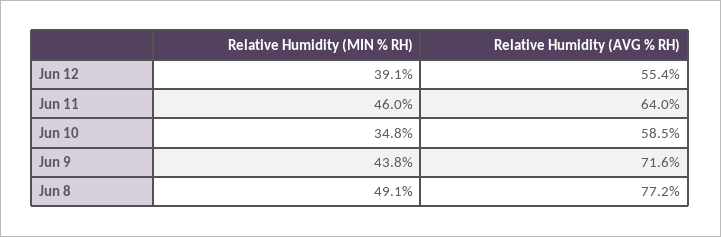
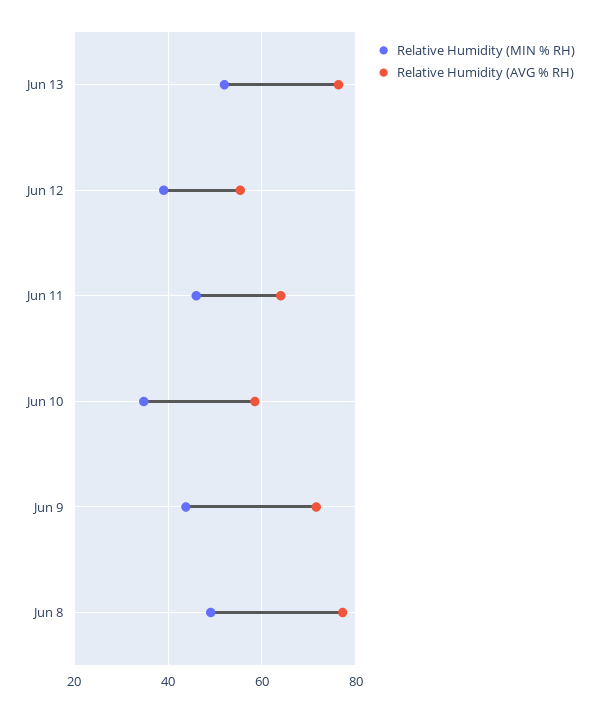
Relative Humidity (MIN % RH), Jun 13: none -> 52
Relative Humidity (AVG % RH), Jun 13: none -> 76

